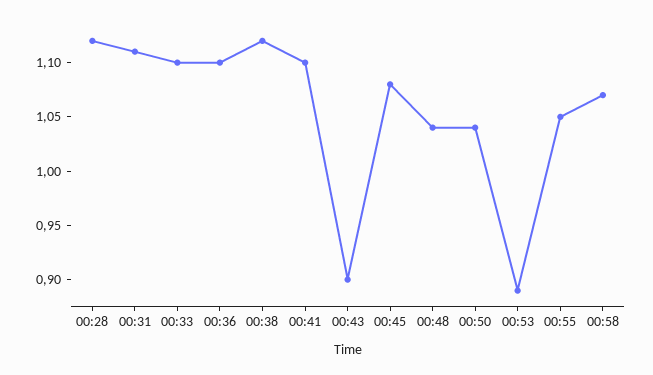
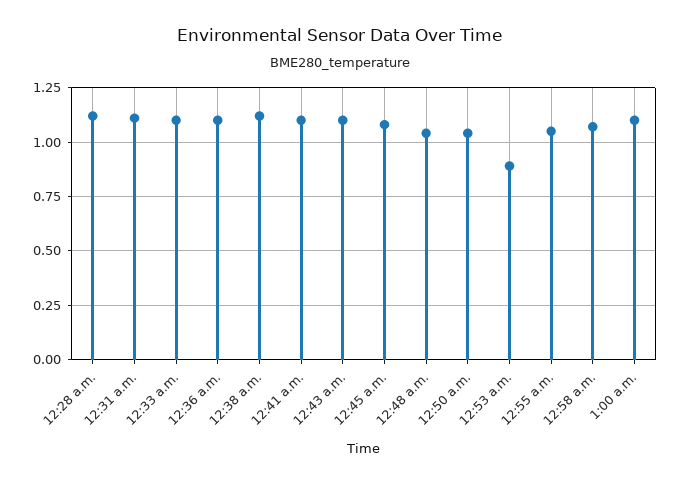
00:43: 0.9 -> 1.1
1:00 a.m.: none -> 1.1

